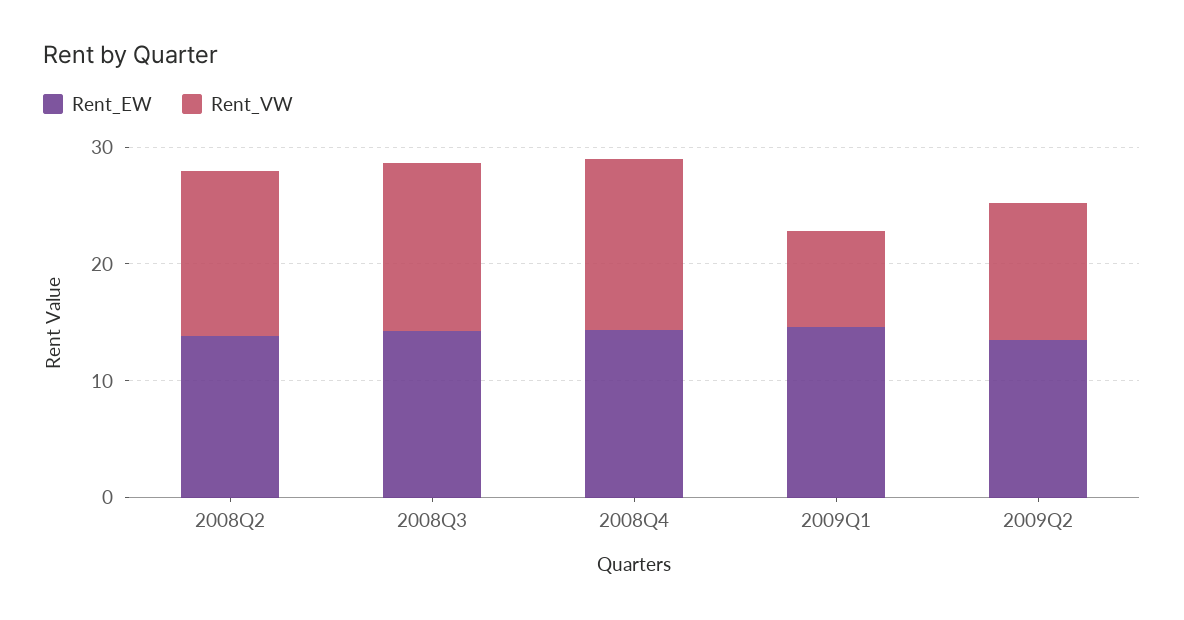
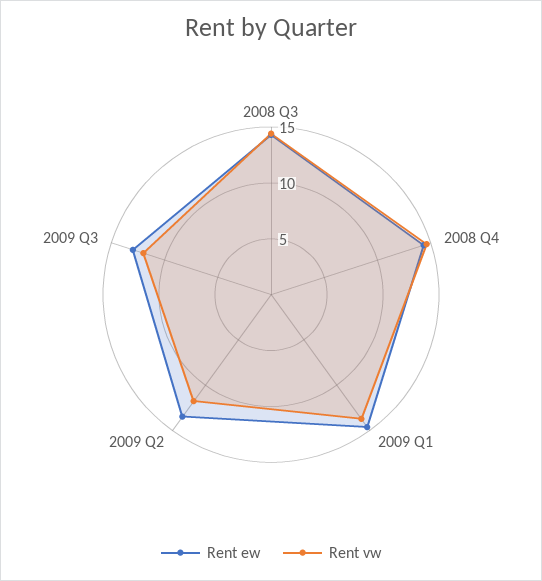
Rent_EW, 2008Q2: 14 -> none
Rent_VW, 2008Q2: 14 -> none
Rent_VW, 2009Q1: 8 -> 14
Rent_EW, 2009 Q3: none -> 13
Rent_VW, 2009 Q3: none -> 12

